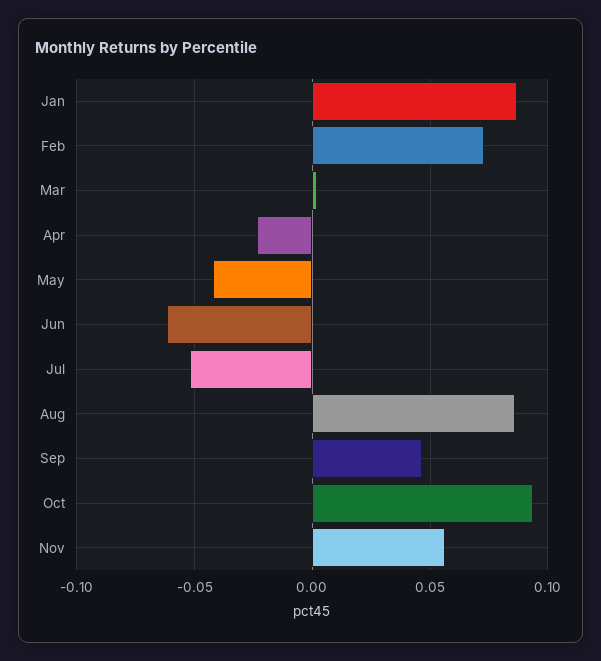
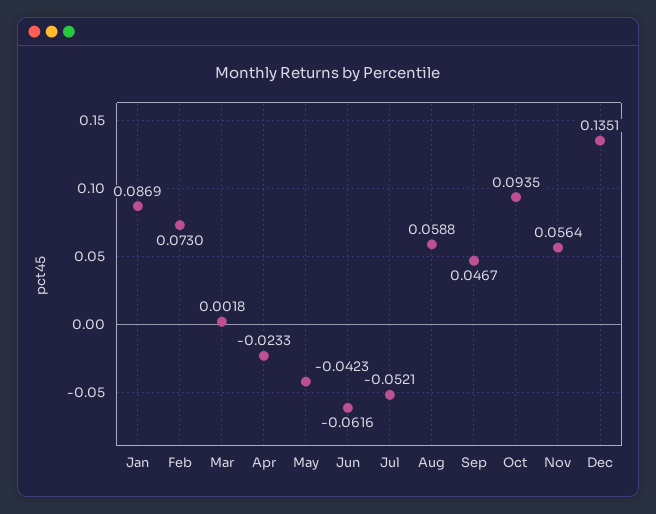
Aug: 0.085 -> 0.0588
Dec: none -> 0.1351

